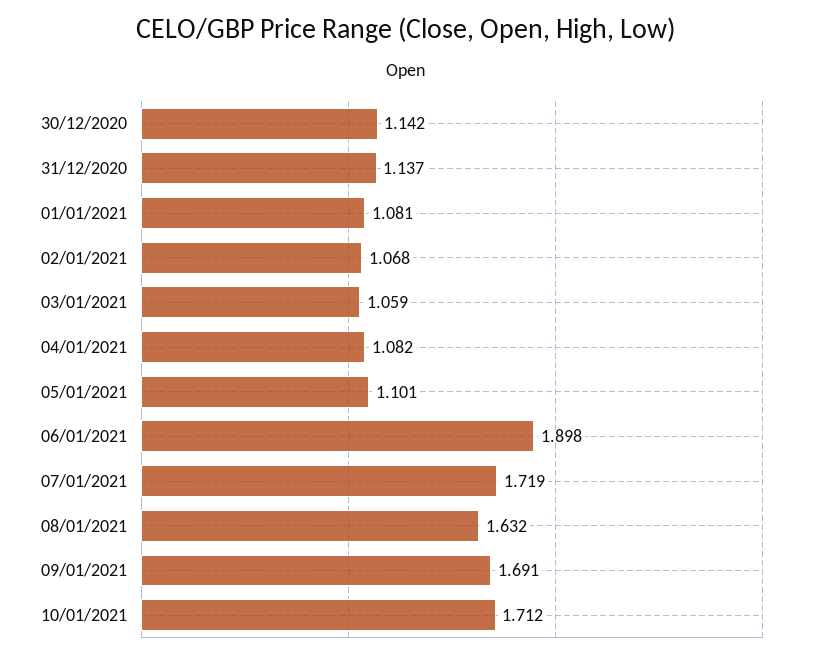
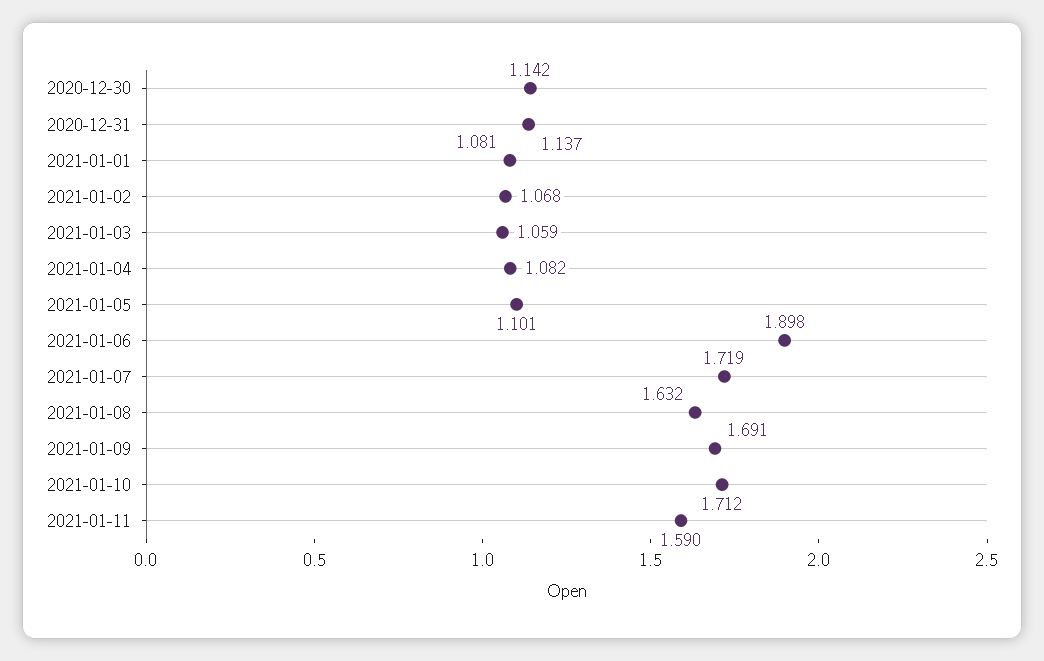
2021-01-11: none -> 1.59

